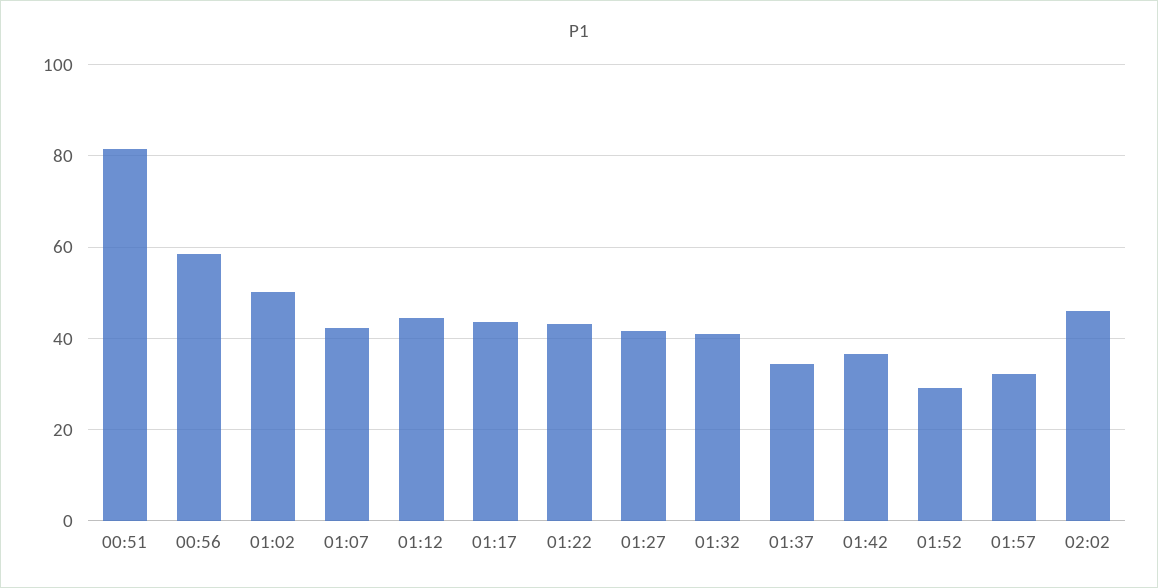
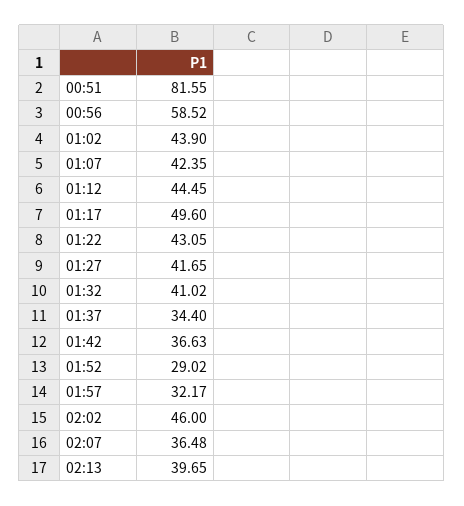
01:02: 50 -> 43.9
01:17: 44 -> 49.6
02:07: none -> 36.48
02:13: none -> 39.65

